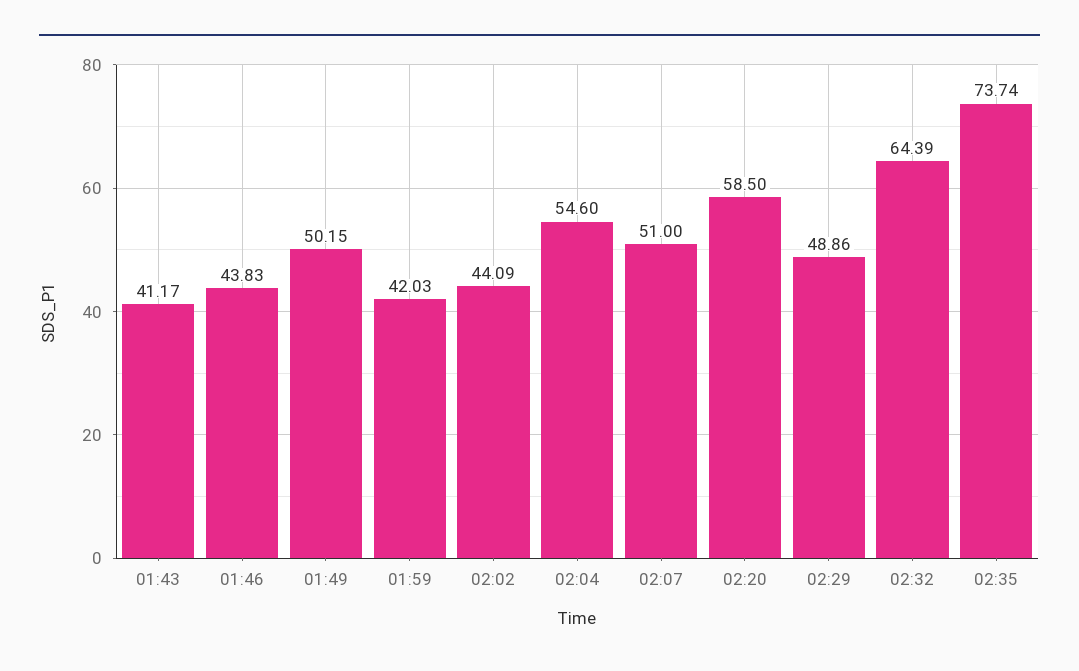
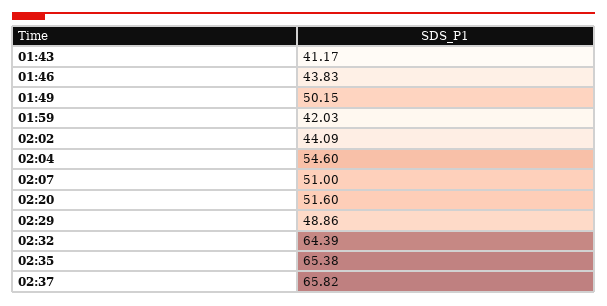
02:20: 58.5 -> 51.6
02:35: 73.74 -> 65.38
02:37: none -> 65.82

